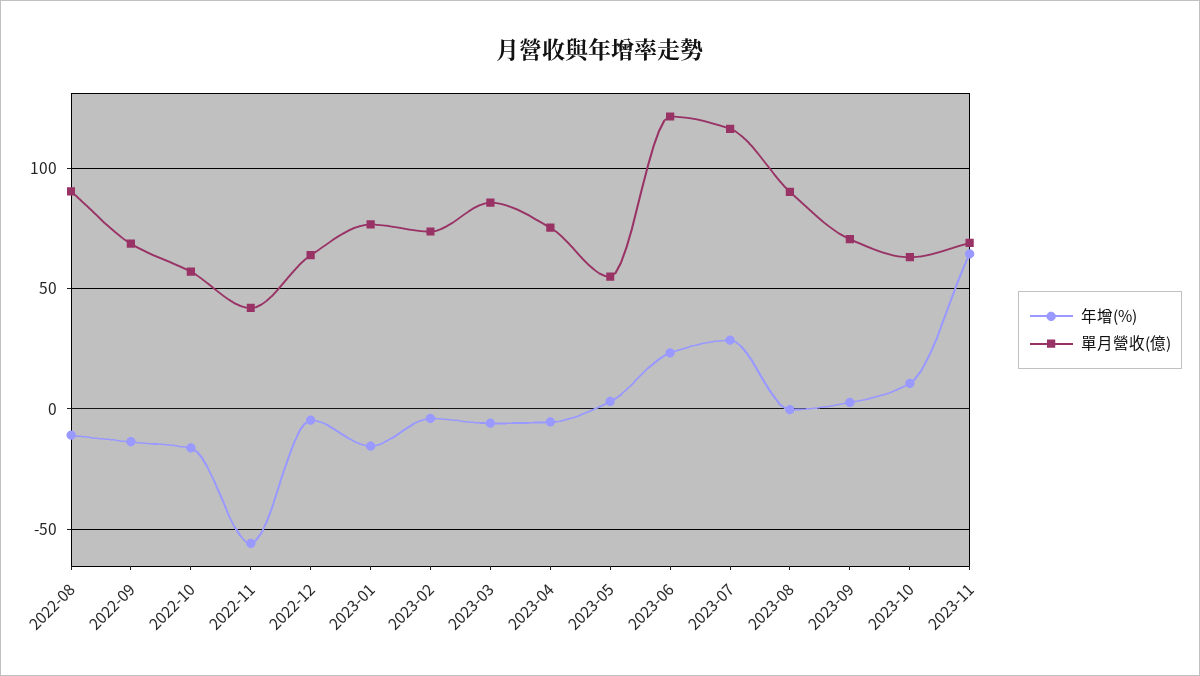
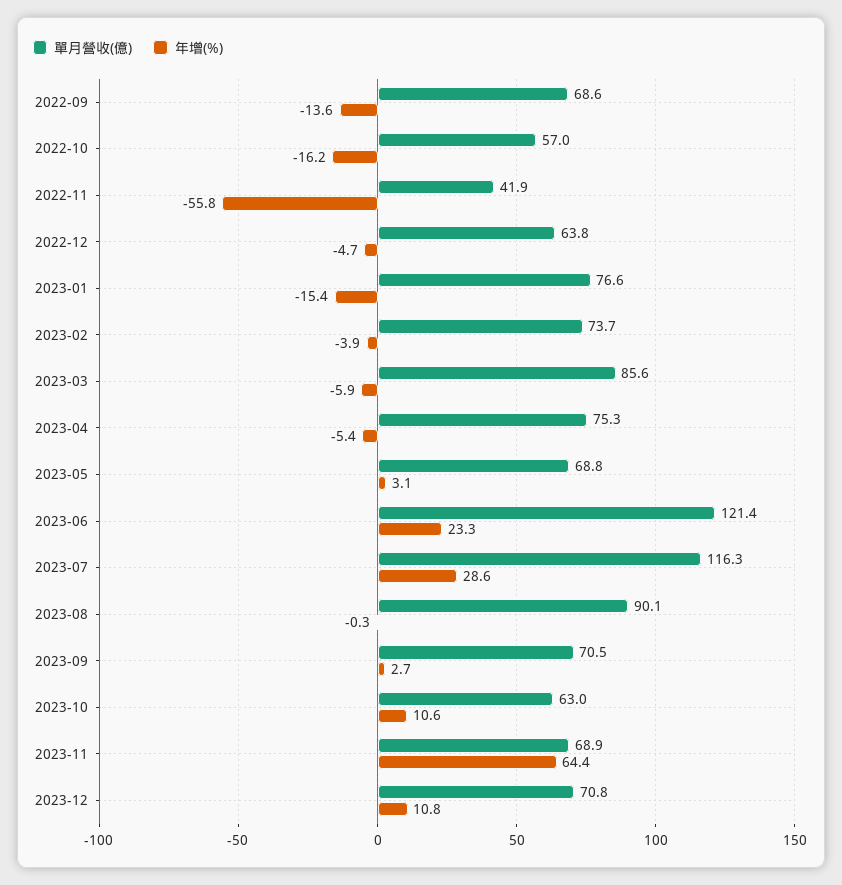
年增(%), 2022-08: -10 -> none
單月營收(億), 2022-08: 90 -> none
單月營收(億), 2023-05: 55 -> 68.8
單月營收(億), 2023-12: none -> 70.8
年增(%), 2023-12: none -> 10.8

